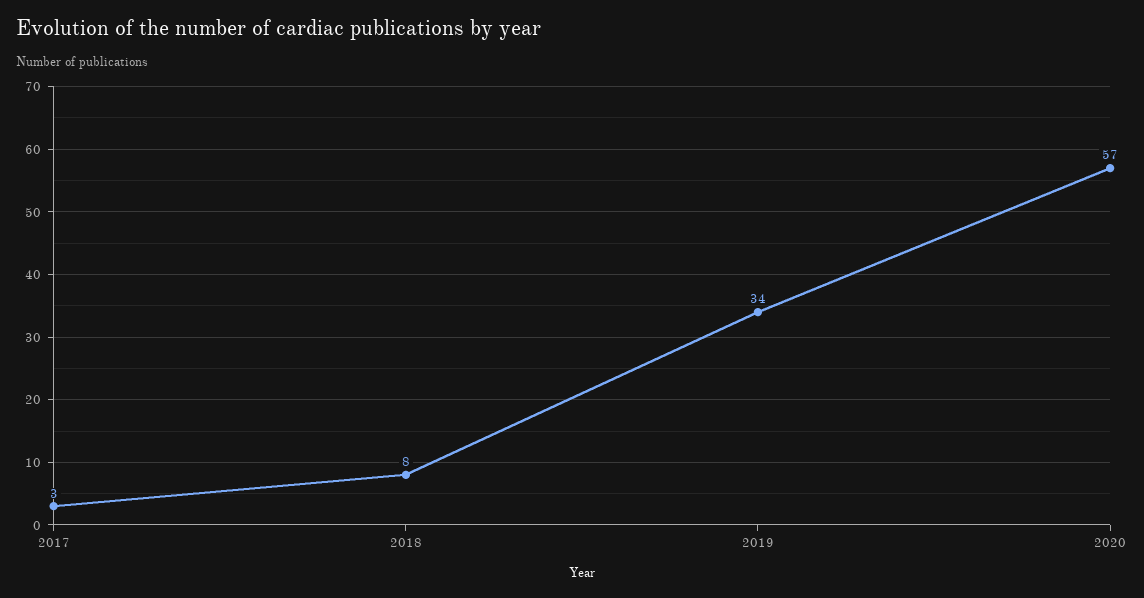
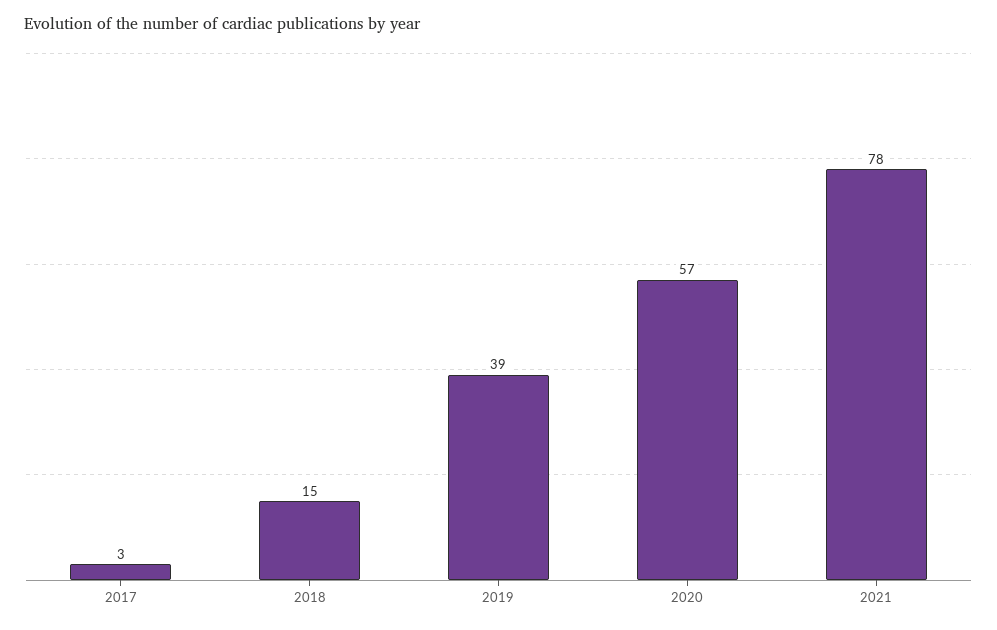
2018: 8 -> 15
2019: 34 -> 39
2021: none -> 78

